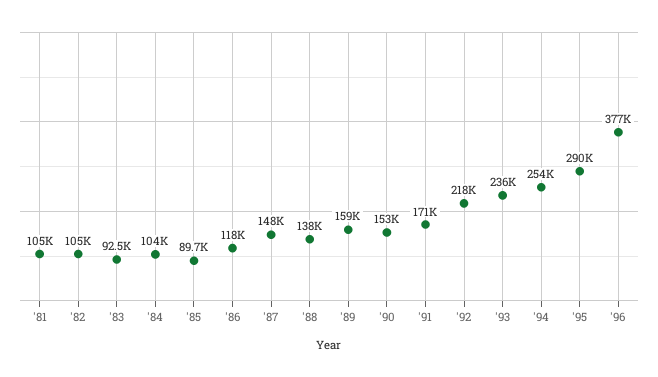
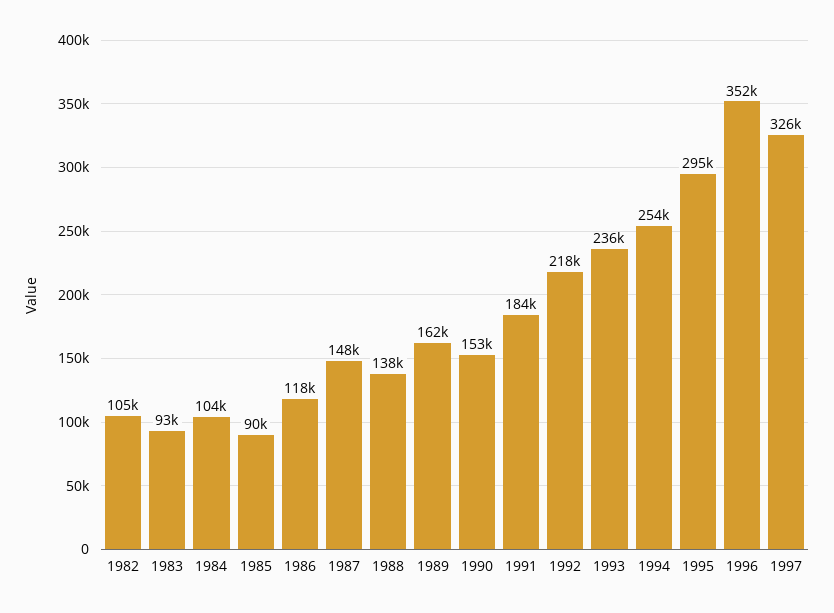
'81: 105000 -> none
'89: 159000 -> 162000
'91: 171000 -> 184000
'95: 290000 -> 295000
'96: 377000 -> 352000
1997: none -> 326000

